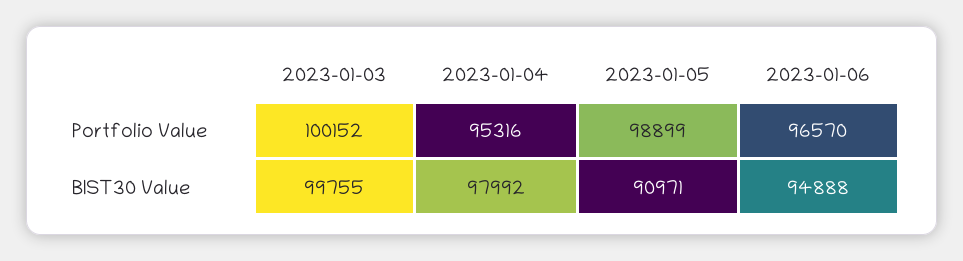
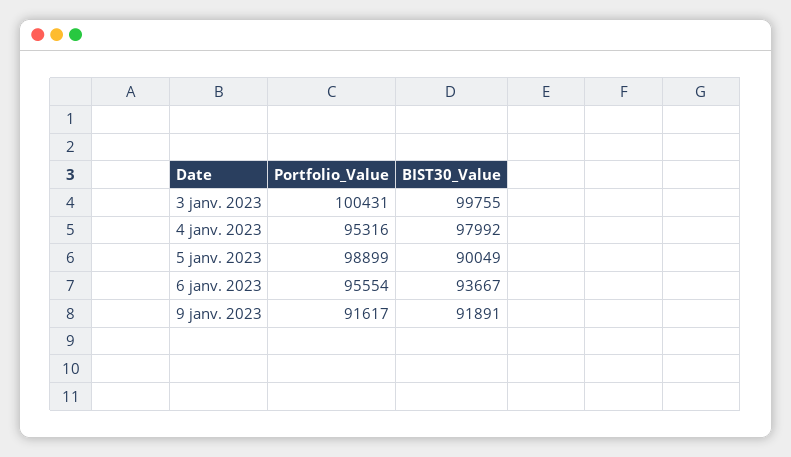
2023-01-03, Portfolio Value: 100152 -> 100431
2023-01-06, Portfolio Value: 96570 -> 95554
2023-01-05, BIST30 Value: 90971 -> 90049
2023-01-06, BIST30 Value: 94888 -> 93667
9 janv. 2023, Portfolio Value: none -> 91617
9 janv. 2023, BIST30 Value: none -> 91891

